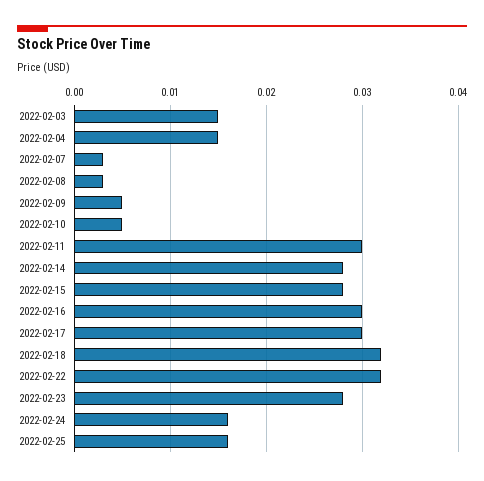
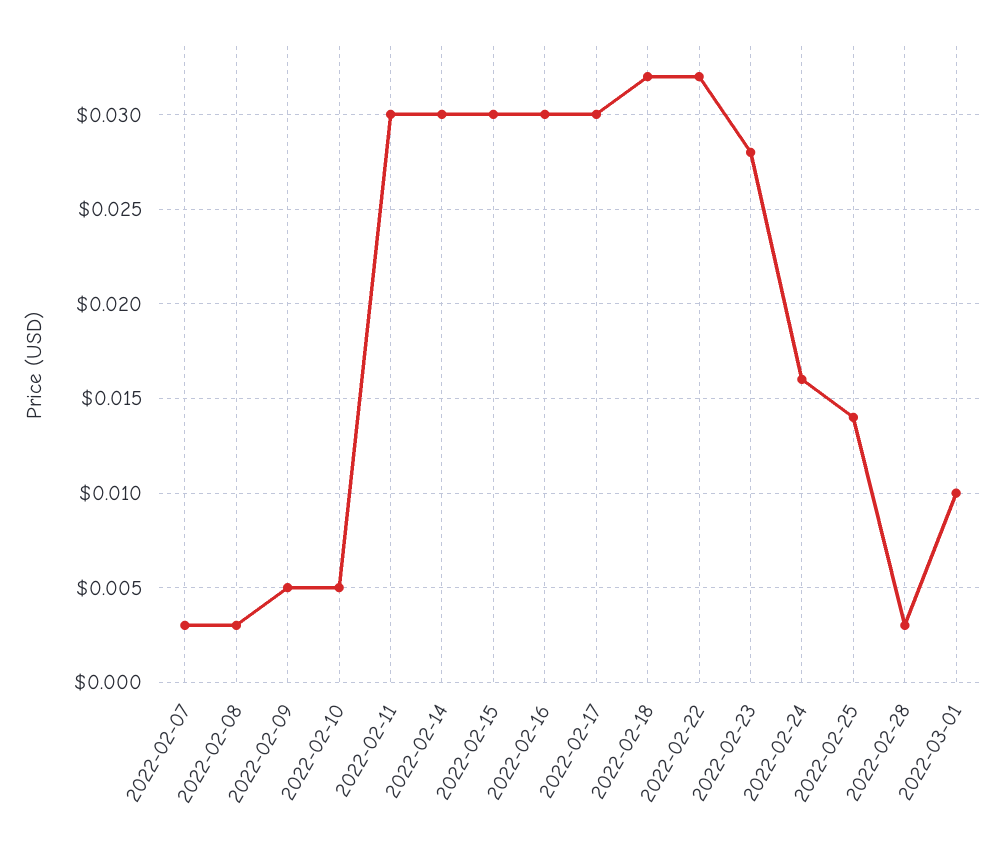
2022-02-03: 0.015 -> none
2022-02-04: 0.015 -> none
2022-02-14: 0.028 -> 0.03
2022-02-15: 0.028 -> 0.03
2022-02-25: 0.016 -> 0.014
2022-02-28: none -> 0.003
2022-03-01: none -> 0.01

